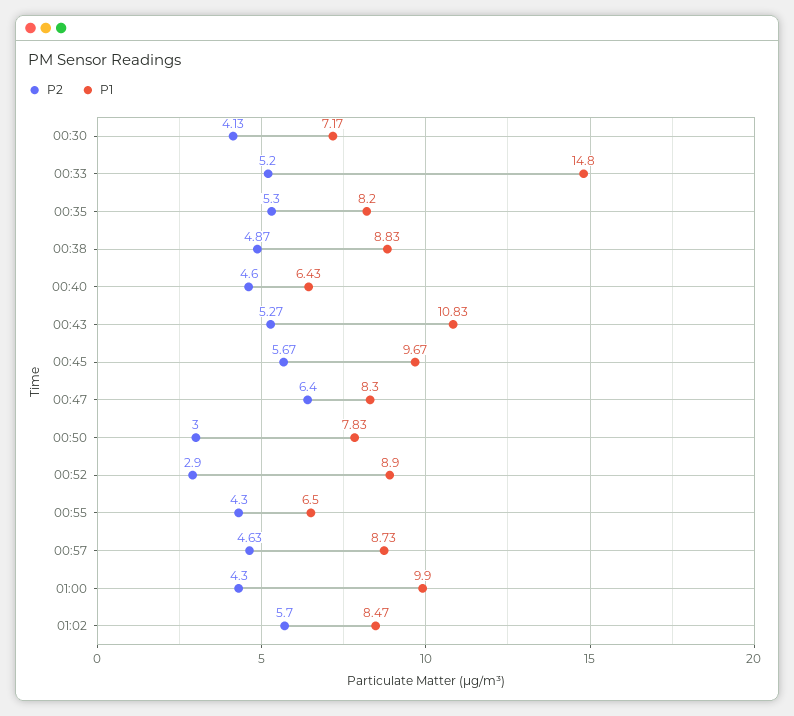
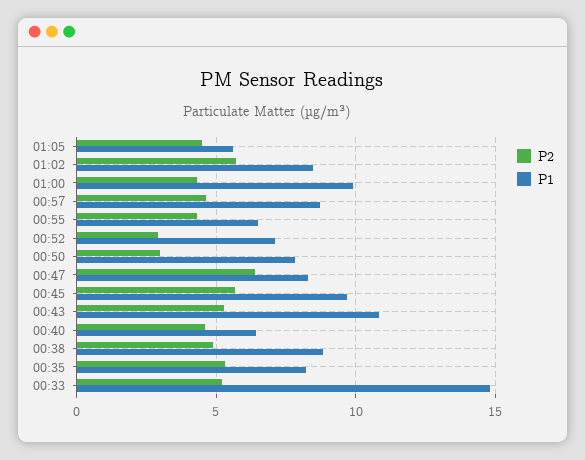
P2, 00:30: 4.13 -> none
P1, 00:30: 7.17 -> none
P1, 00:52: 8.9 -> 7
P2, 01:05: none -> 4.5
P1, 01:05: none -> 5.5

